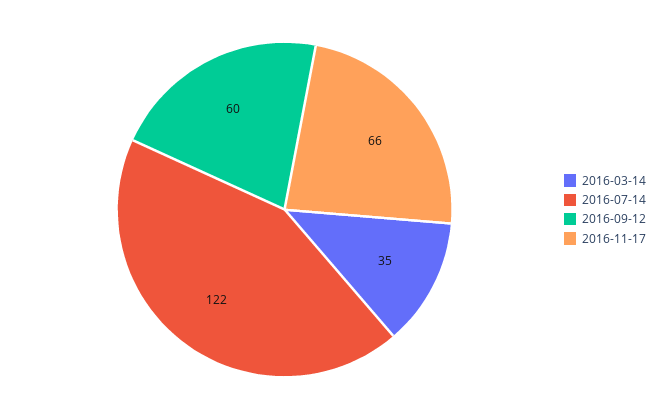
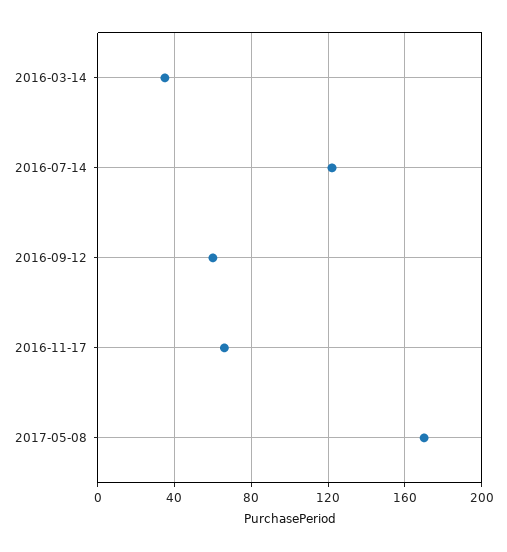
2017-05-08: none -> 170

